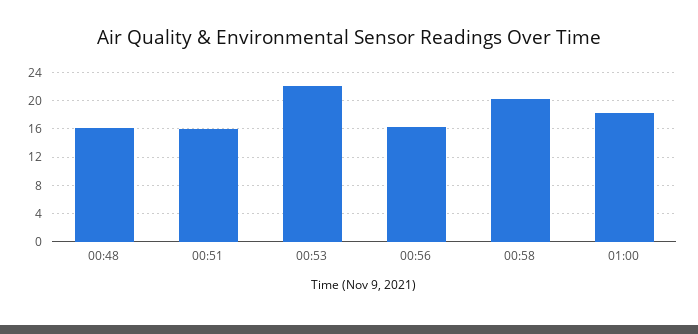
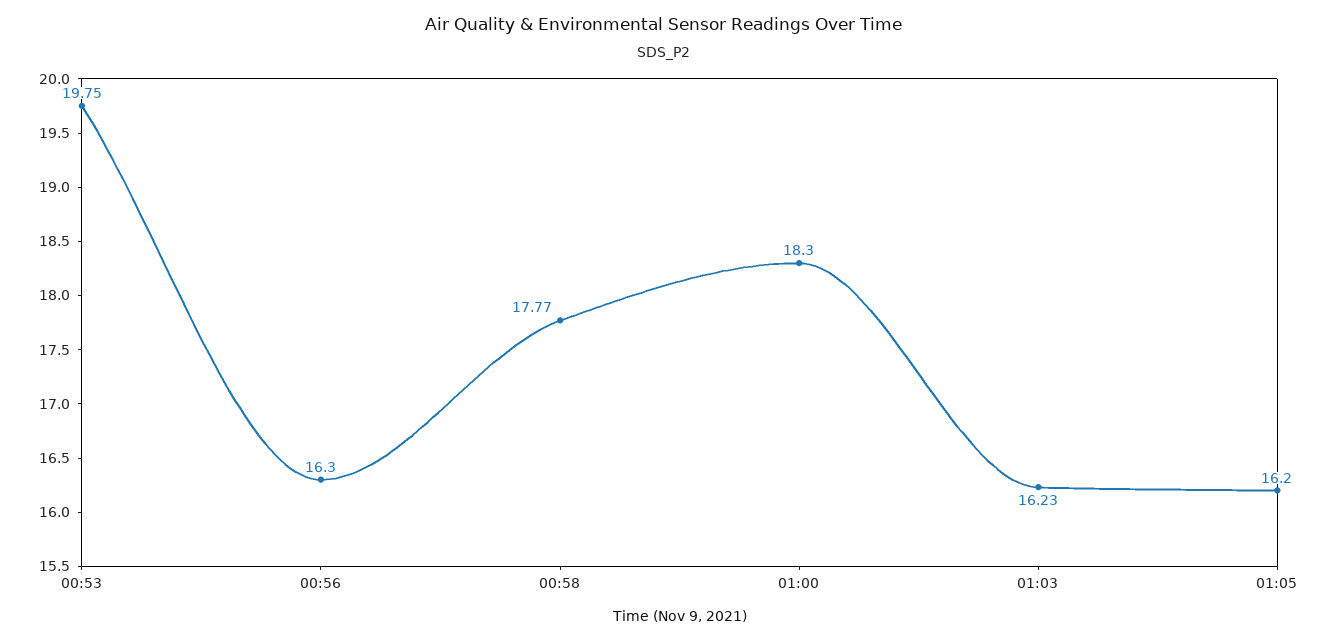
00:48: 16 -> none
00:51: 16 -> none
00:53: 22 -> 19.75
00:58: 20 -> 17.77
01:03: none -> 16.23
01:05: none -> 16.2

